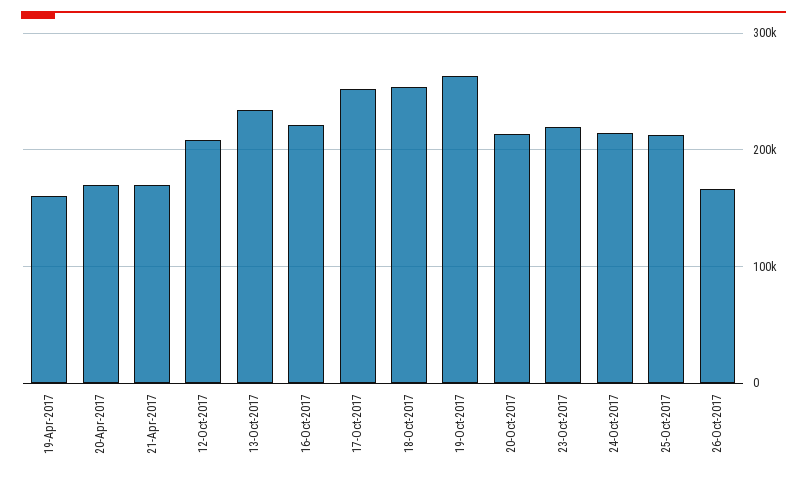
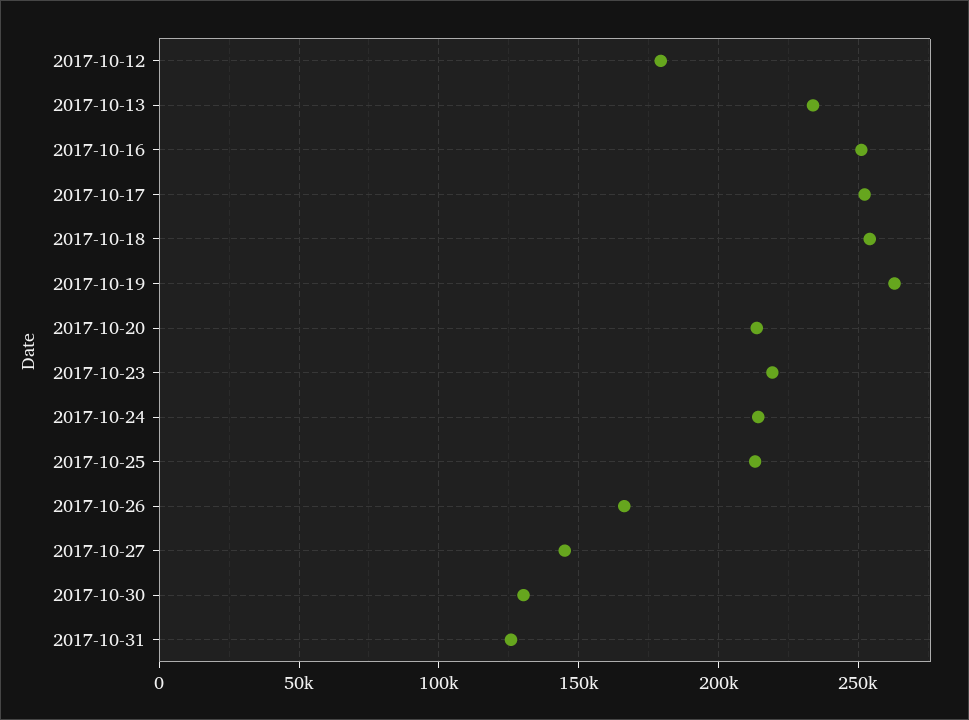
19-Apr-2017: 160000 -> none
20-Apr-2017: 170000 -> none
21-Apr-2017: 170000 -> none
12-Oct-2017: 210000 -> 180000
16-Oct-2017: 220000 -> 250000
2017-10-27: none -> 145000
2017-10-30: none -> 130000
2017-10-31: none -> 125000

